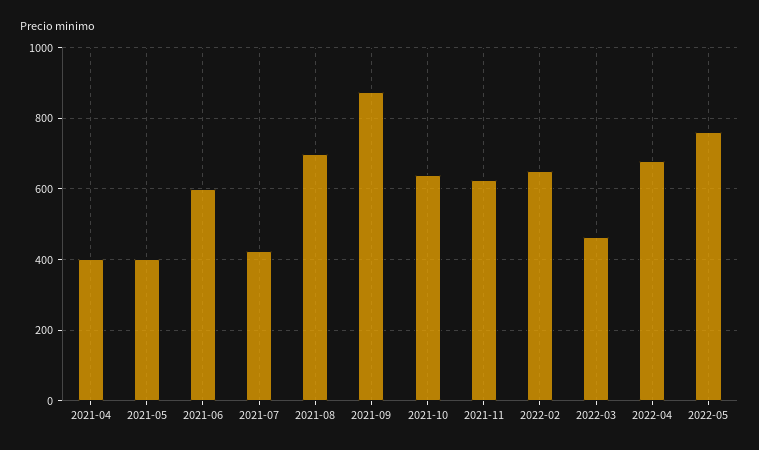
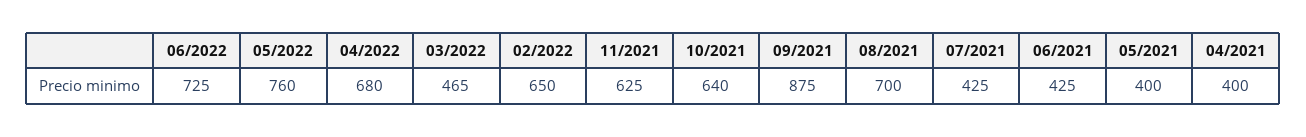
2021-06: 600 -> 425
06/2022: none -> 725

